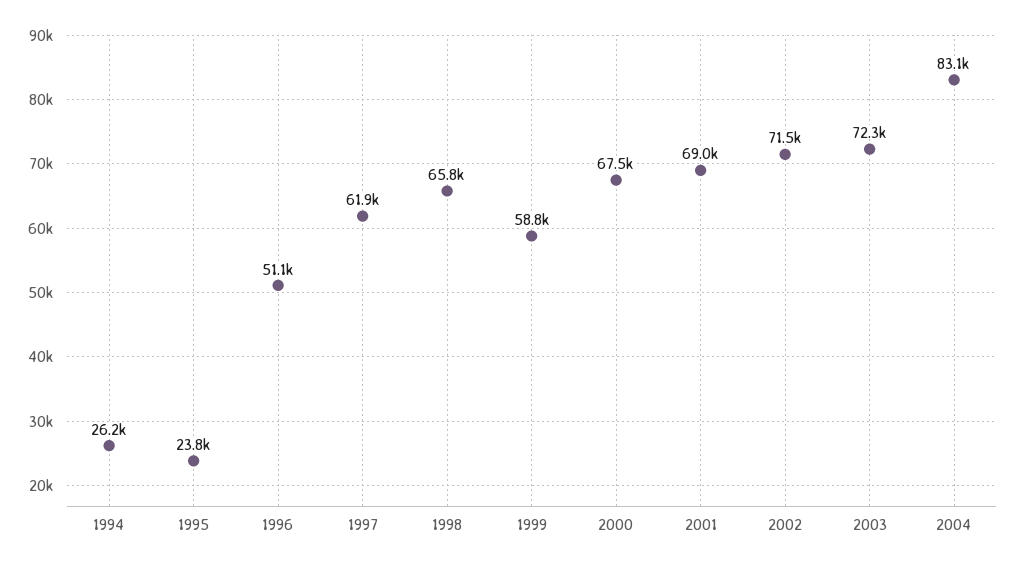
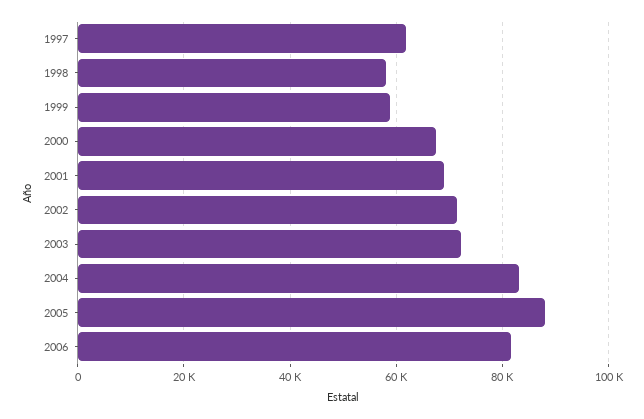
1994: 26200 -> none
1995: 23800 -> none
1996: 51100 -> none
1998: 65800 -> 58000
2005: none -> 88000
2006: none -> 82000

